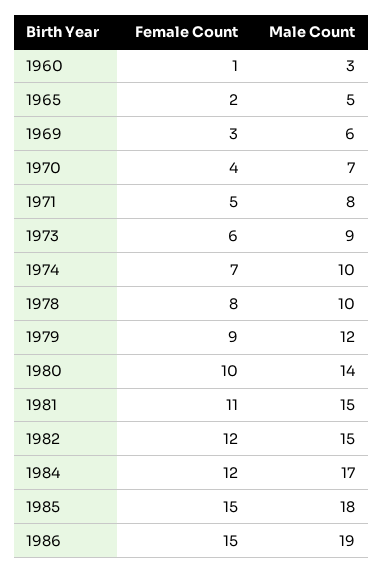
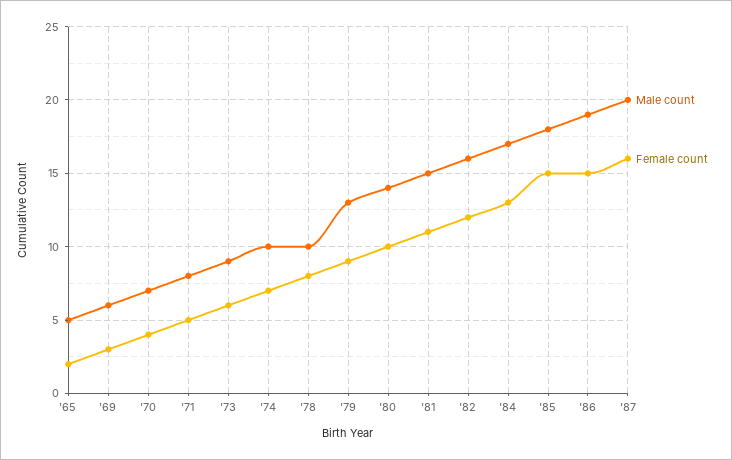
Female Count, 1960: 1 -> none
Male Count, 1960: 3 -> none
Male Count, 1979: 12 -> 13
Male Count, 1982: 15 -> 16
Female Count, 1984: 12 -> 13
Male Count, '87: none -> 20
Female Count, '87: none -> 16

